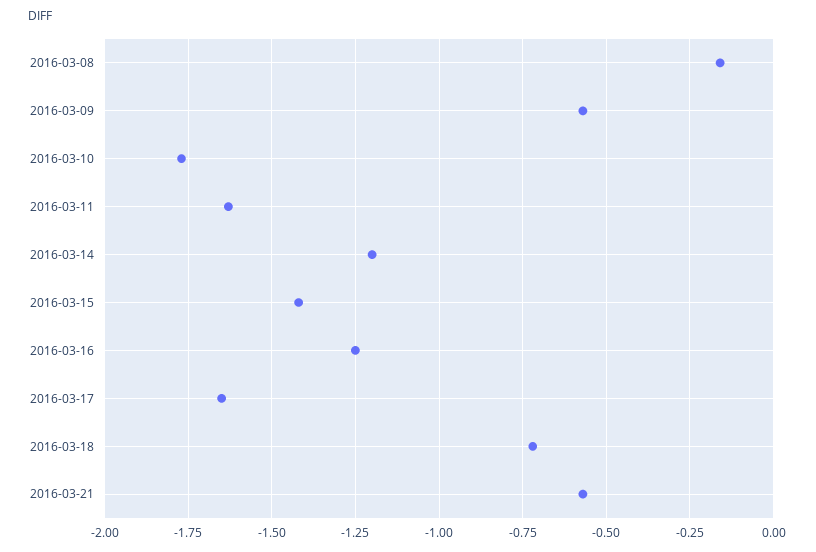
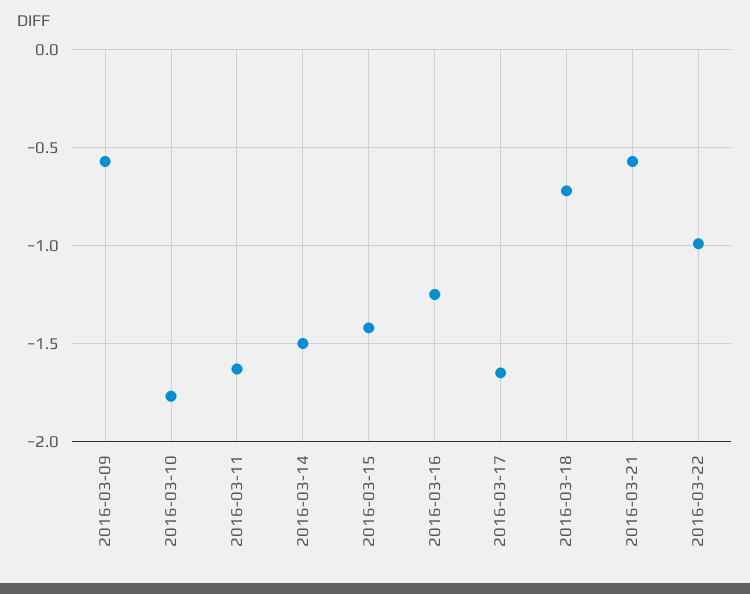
2016-03-08: -0.15 -> none
2016-03-14: -1.2 -> -1.5
2016-03-22: none -> -1

